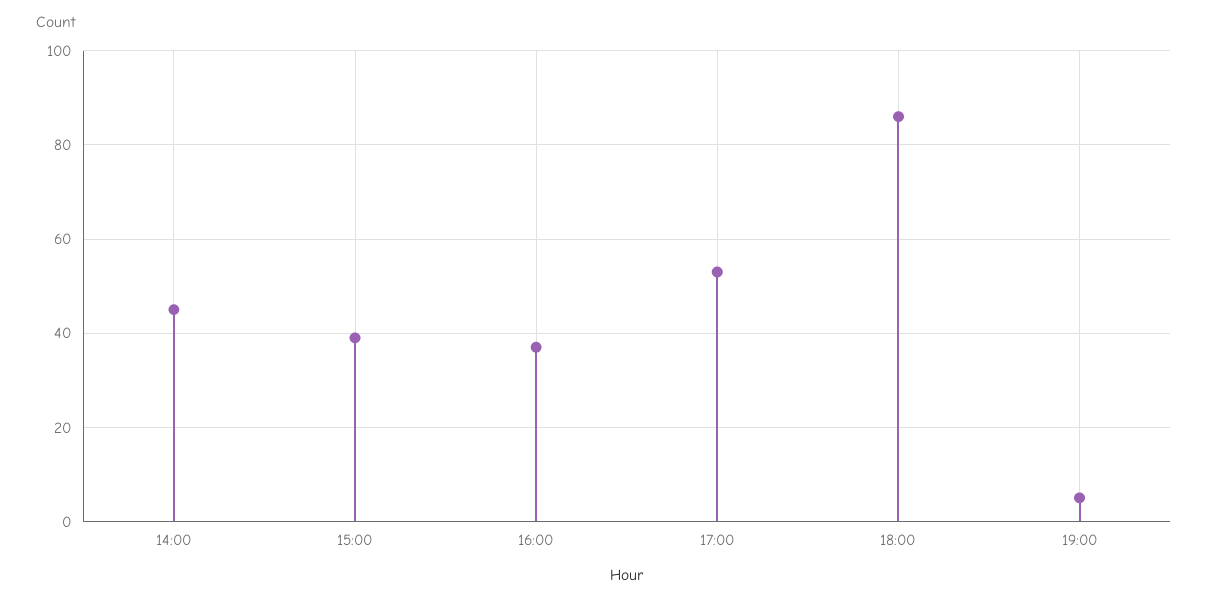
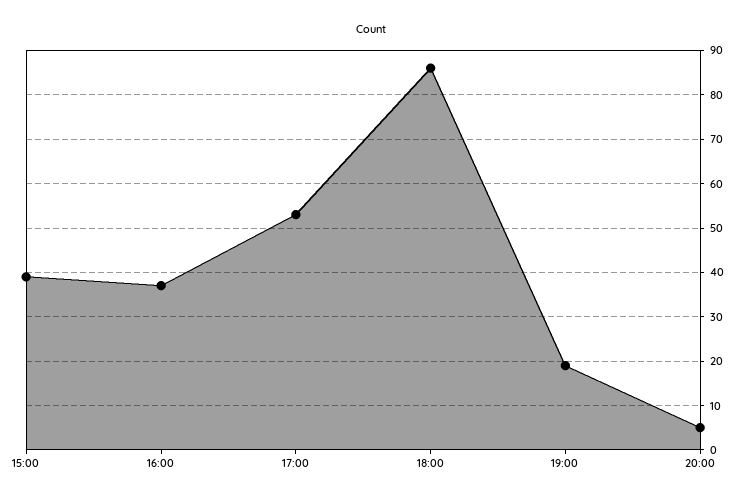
14:00: 45 -> none
19:00: 5 -> 20
20:00: none -> 5

